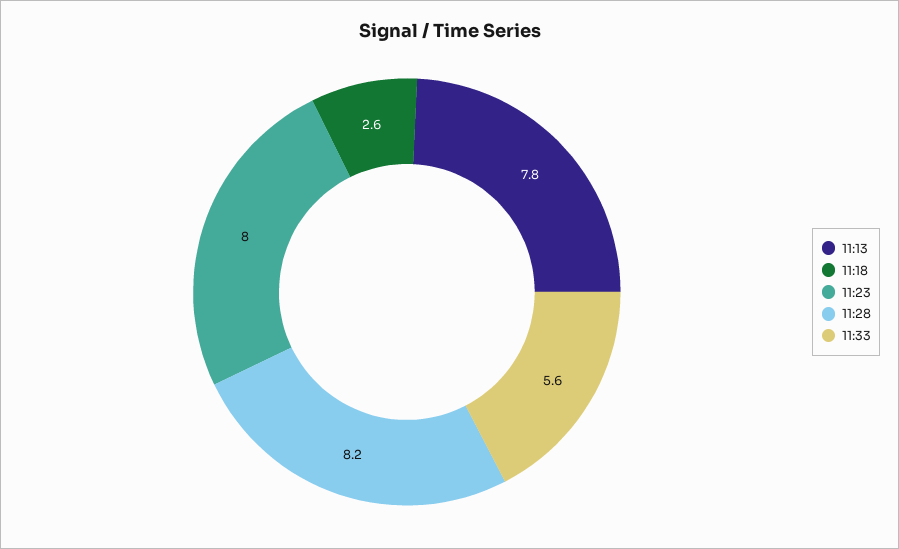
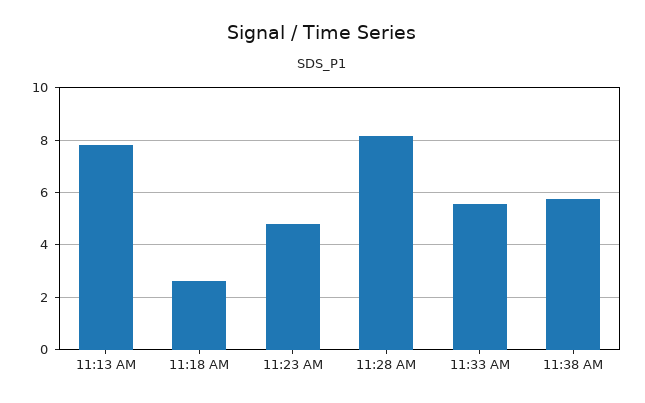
11:23: 8 -> 4.75
11:38 AM: none -> 5.75

